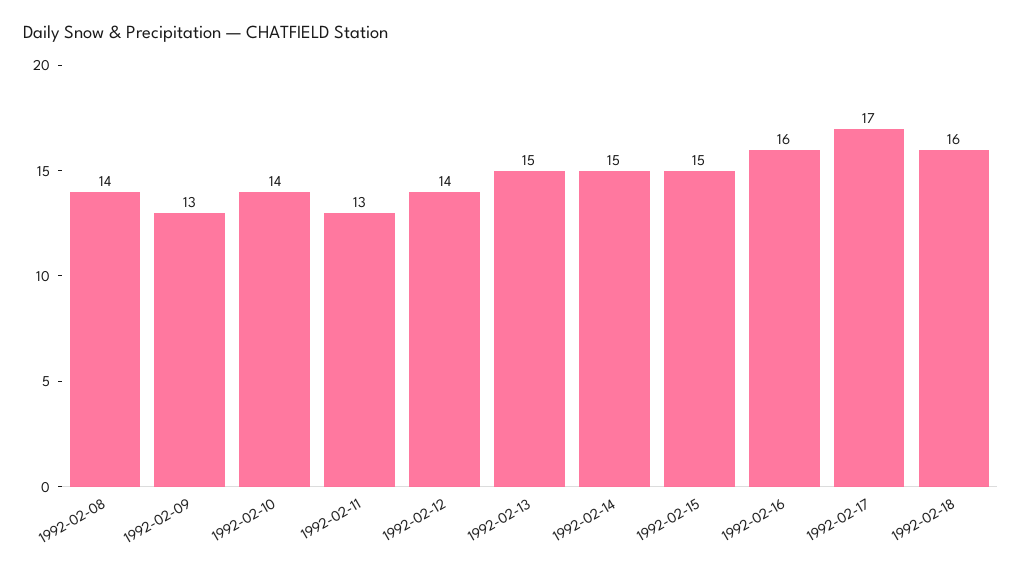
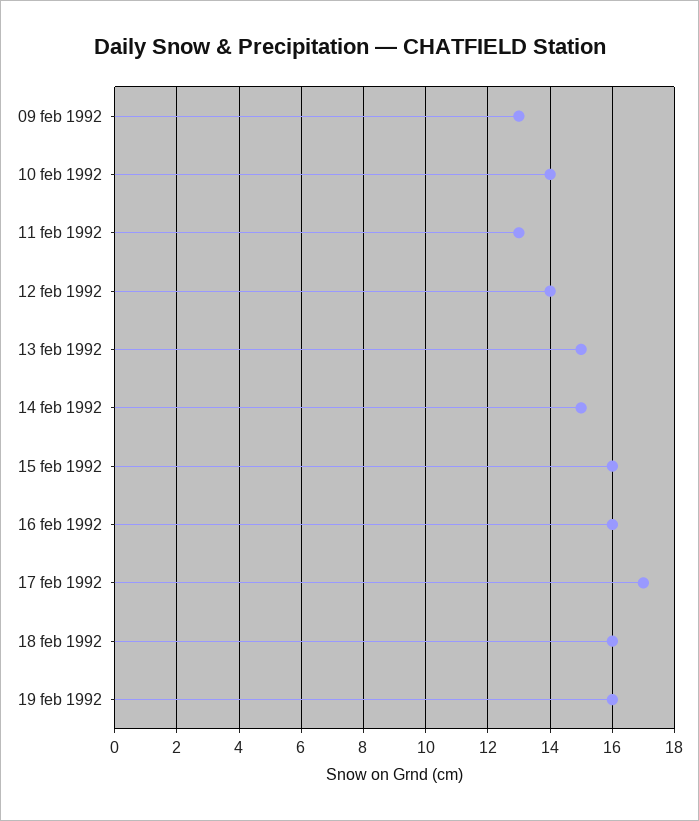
1992-02-08: 14 -> none
1992-02-15: 15 -> 16
19 feb 1992: none -> 16

